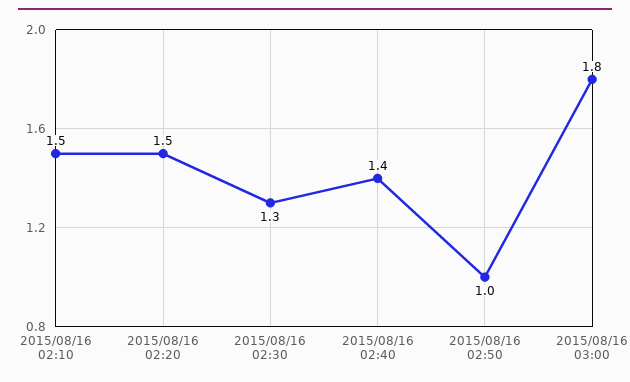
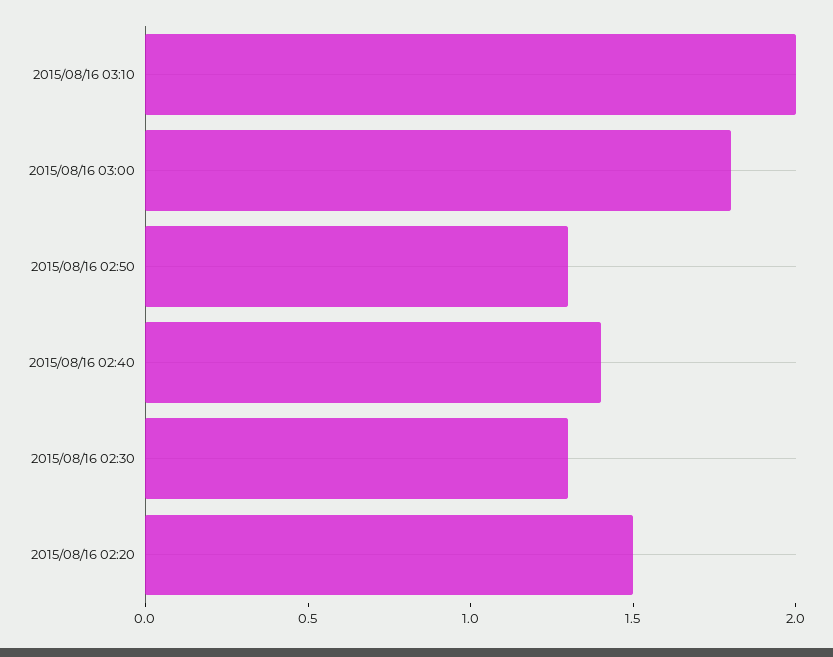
2015/08/16 02:10: 1.5 -> none
2015/08/16 02:50: 1 -> 1.3
2015/08/16 03:10: none -> 2

